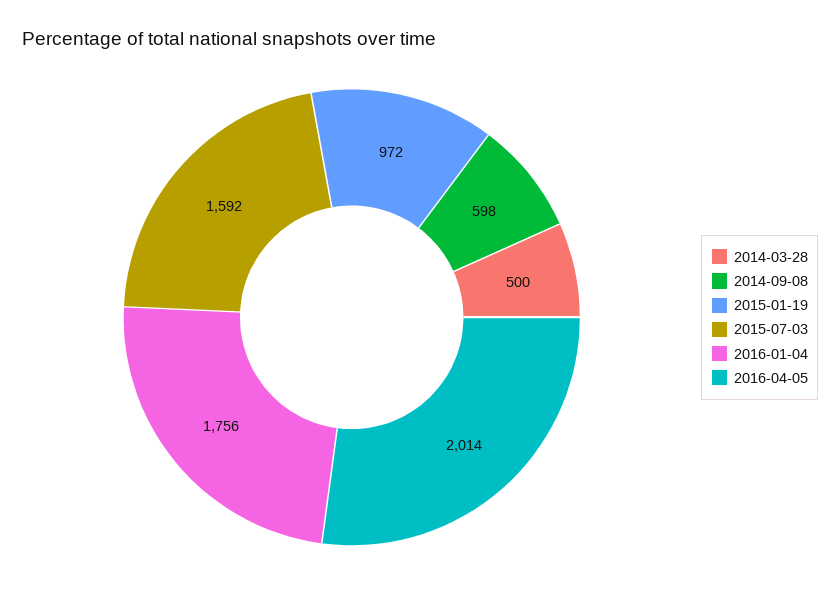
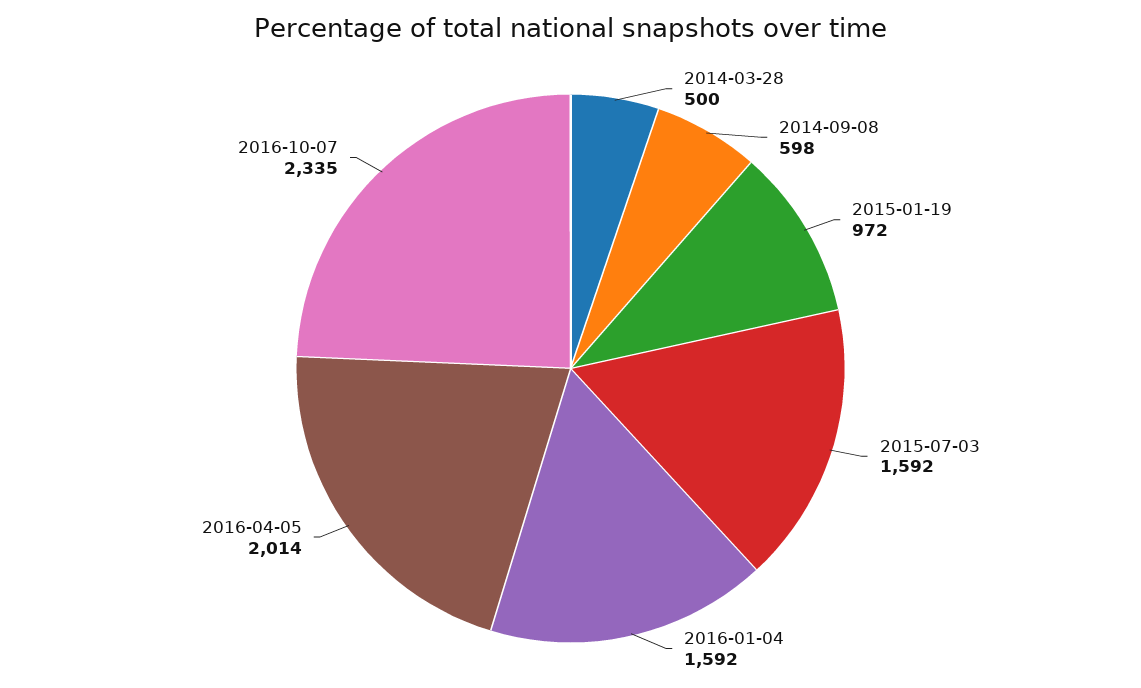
2016-01-04: 1756 -> 1592
2016-10-07: none -> 2335

